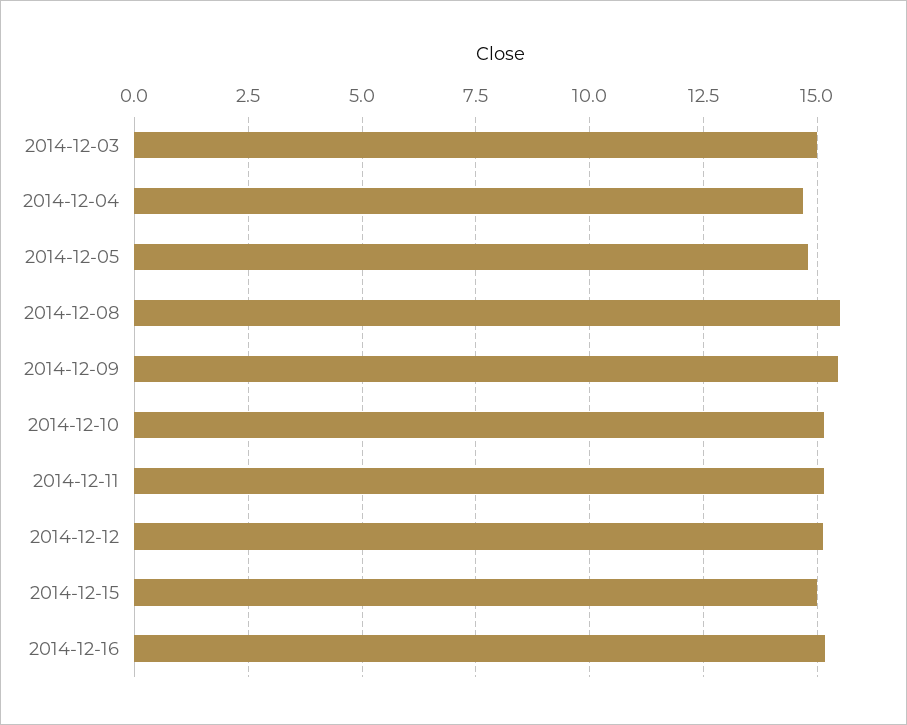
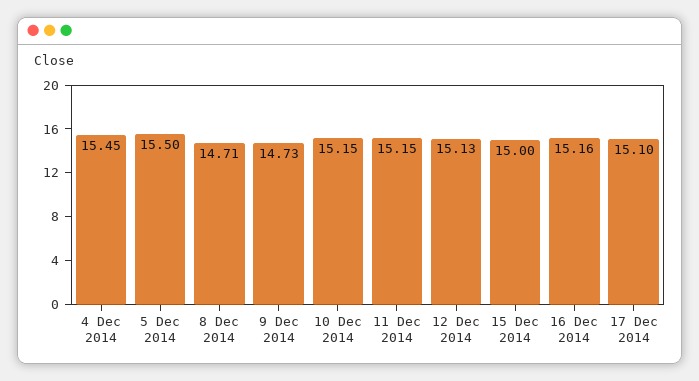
2014-12-03: 15 -> none
2014-12-04: 14.75 -> 15.45
2014-12-05: 14.75 -> 15.5
2014-12-08: 15.5 -> 14.71
2014-12-09: 15.5 -> 14.73
17 Dec 2014: none -> 15.1

